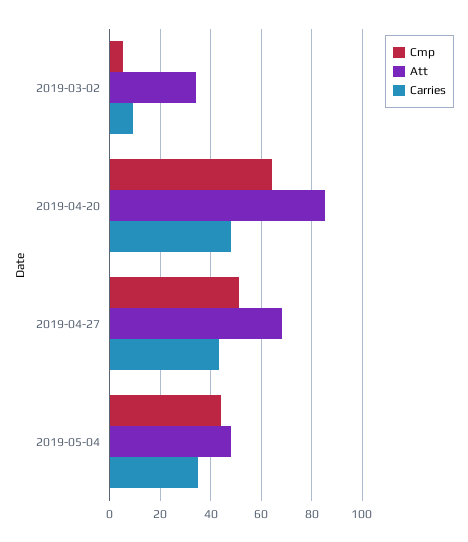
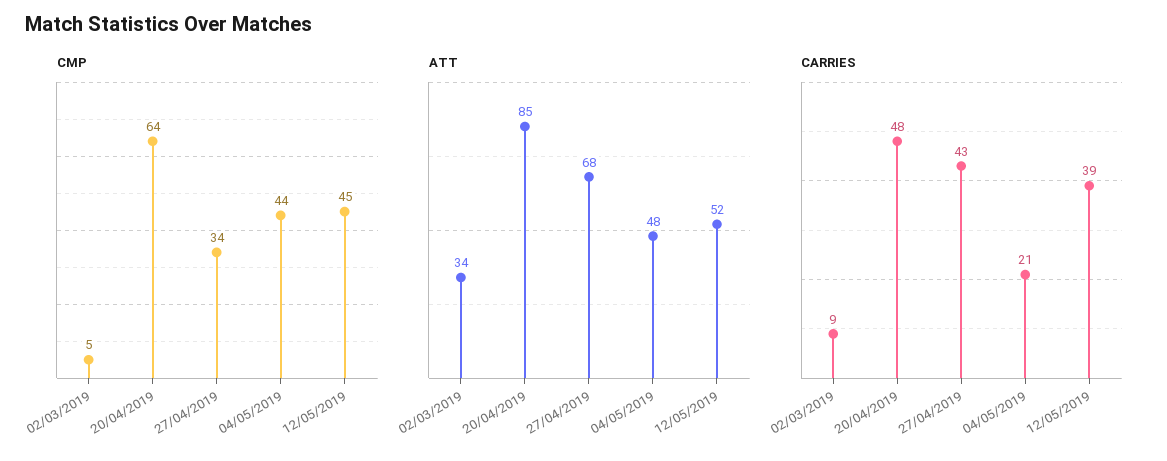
Cmp, 2019-04-27: 50 -> 34
Carries, 2019-05-04: 35 -> 21
Cmp, 12/05/2019: none -> 45
Att, 12/05/2019: none -> 52
Carries, 12/05/2019: none -> 39

